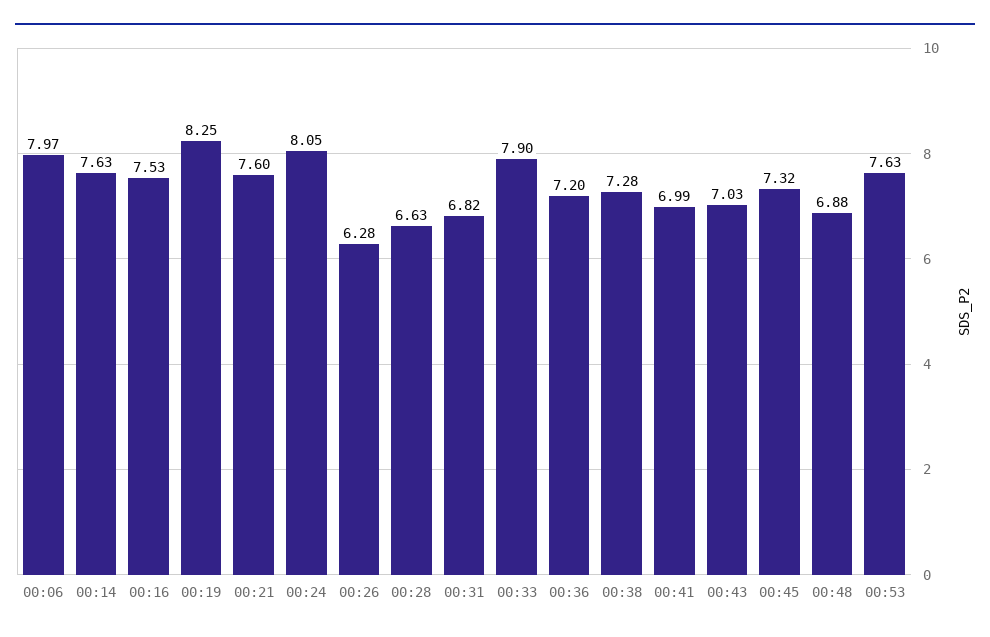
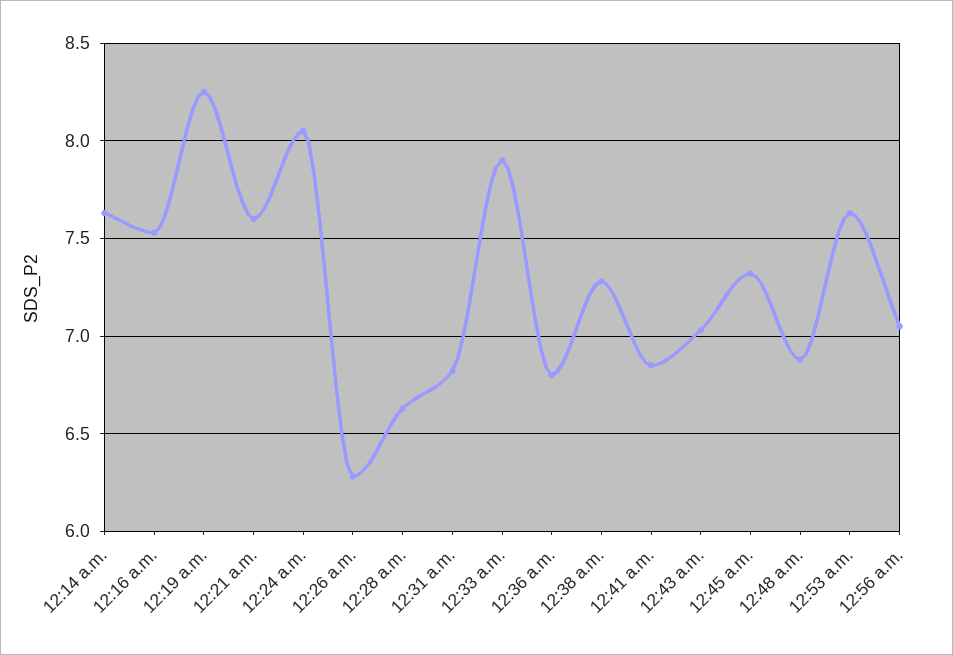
00:06: 7.97 -> none
00:36: 7.2 -> 6.8
00:41: 6.99 -> 6.85
12:56 a.m.: none -> 7.05

